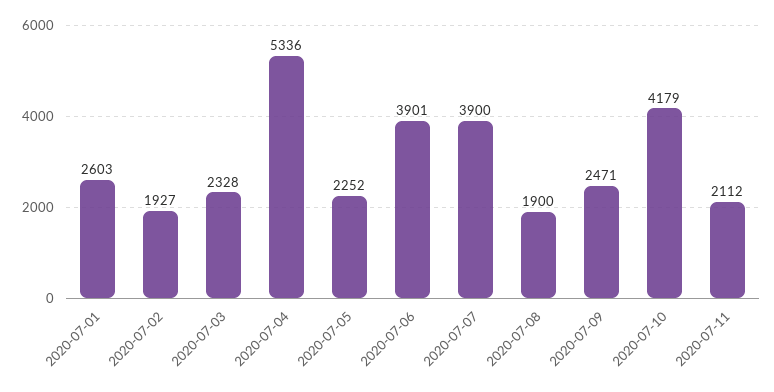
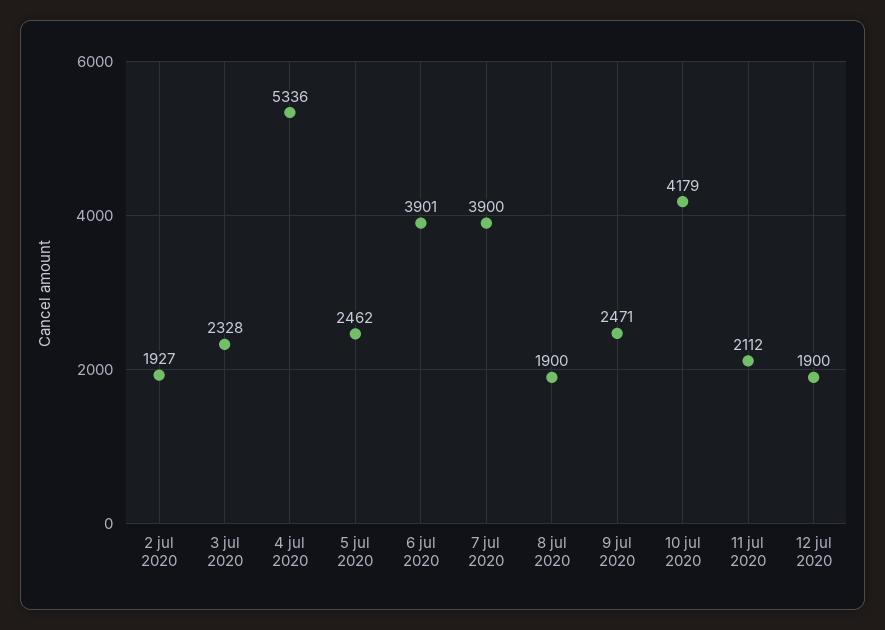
2020-07-01: 2603 -> none
2020-07-05: 2252 -> 2462
12 jul 2020: none -> 1900

